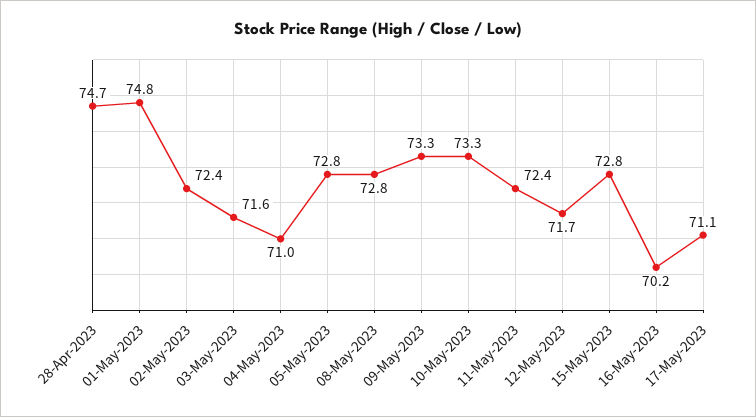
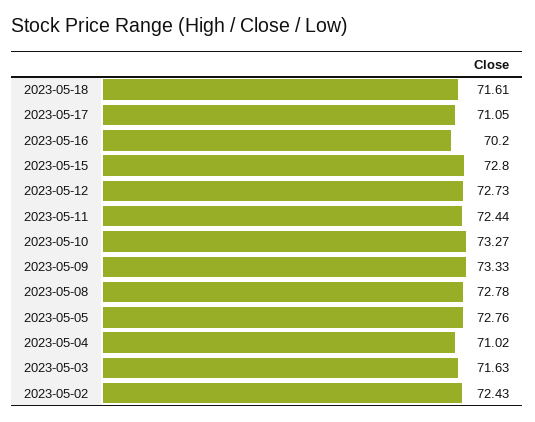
28-Apr-2023: 74.7 -> none
01-May-2023: 74.8 -> none
12-May-2023: 71.7 -> 72.73
2023-05-18: none -> 71.61

